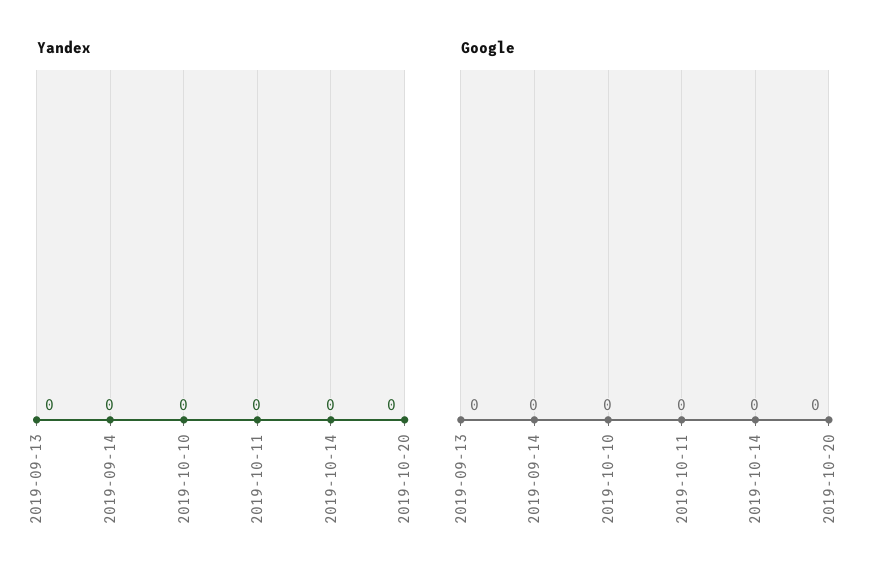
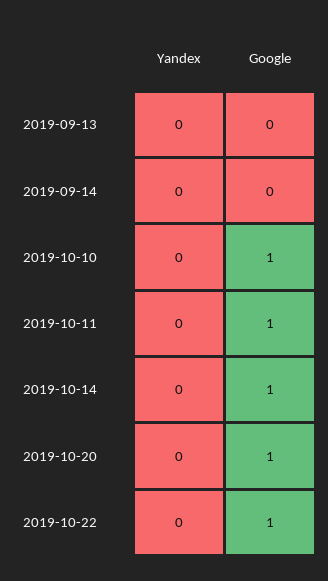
Google, 2019-10-10: 0 -> 1
Google, 2019-10-11: 0 -> 1
Google, 2019-10-14: 0 -> 1
Google, 2019-10-20: 0 -> 1
Yandex, 2019-10-22: none -> 0
Google, 2019-10-22: none -> 1

